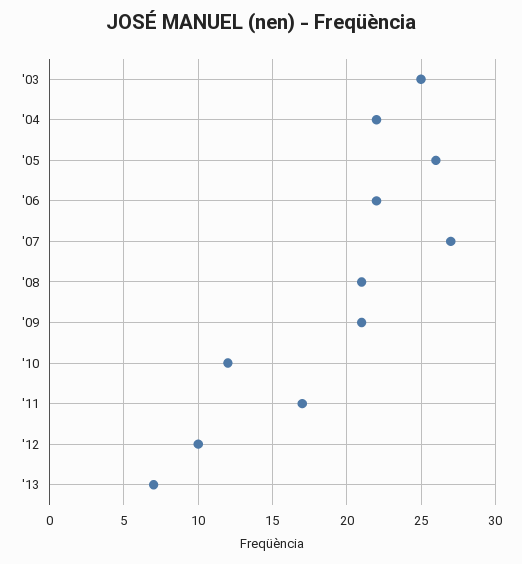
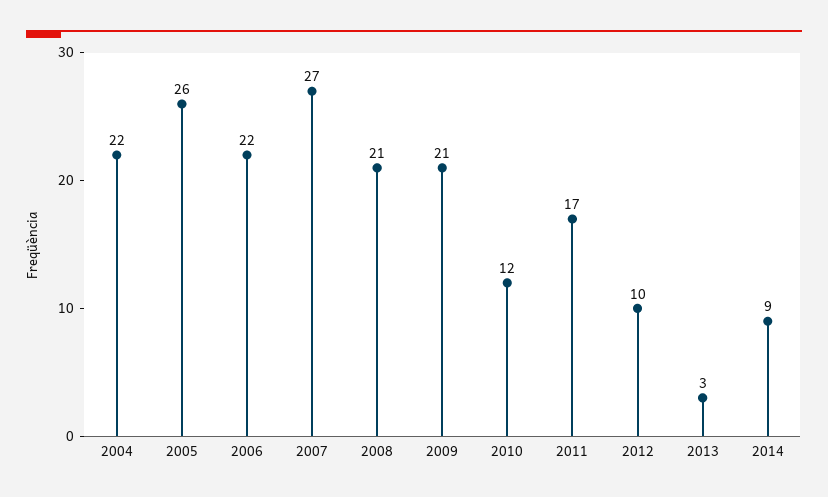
'03: 25 -> none
'13: 7 -> 3
2014: none -> 9

